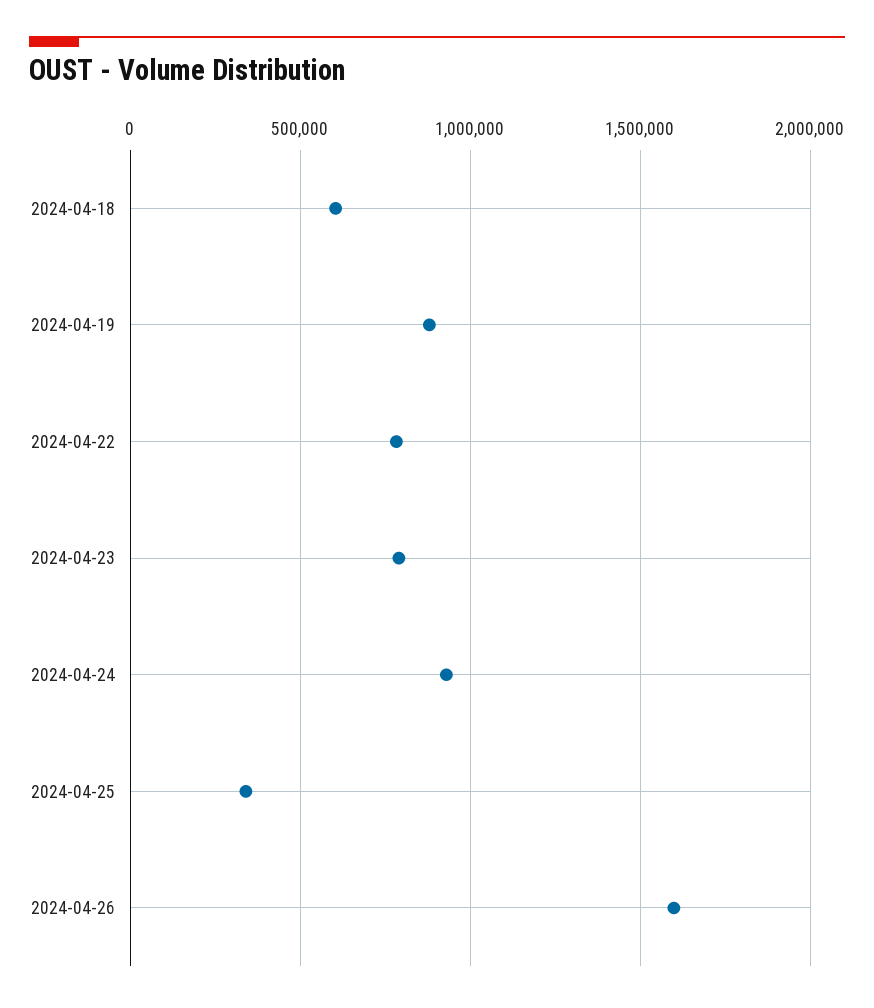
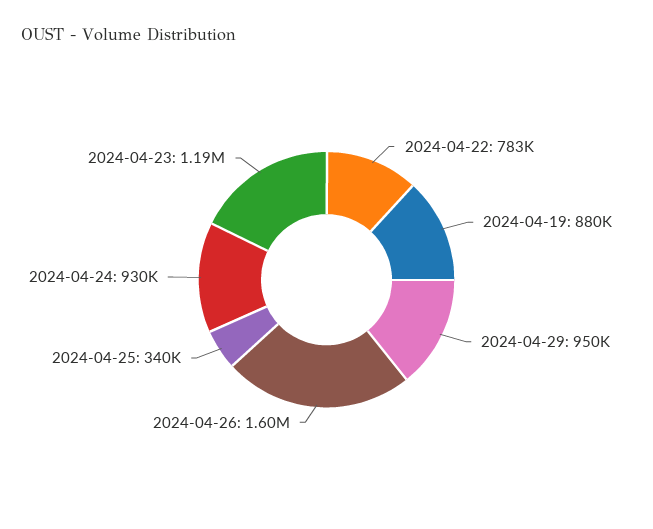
2024-04-18: 600000 -> none
2024-04-23: 800000 -> 1190000
2024-04-29: none -> 950000

